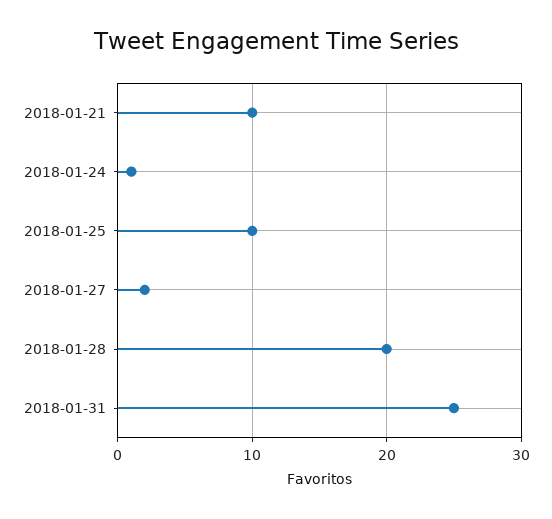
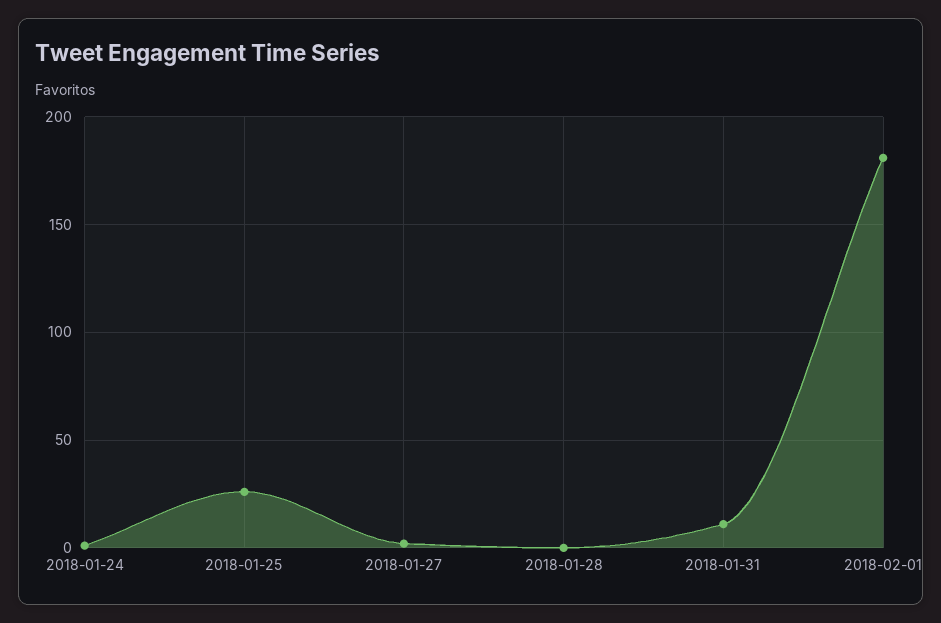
2018-01-21: 10 -> none
2018-01-25: 10 -> 25
2018-01-28: 20 -> 0
2018-01-31: 25 -> 10
2018-02-01: none -> 180

